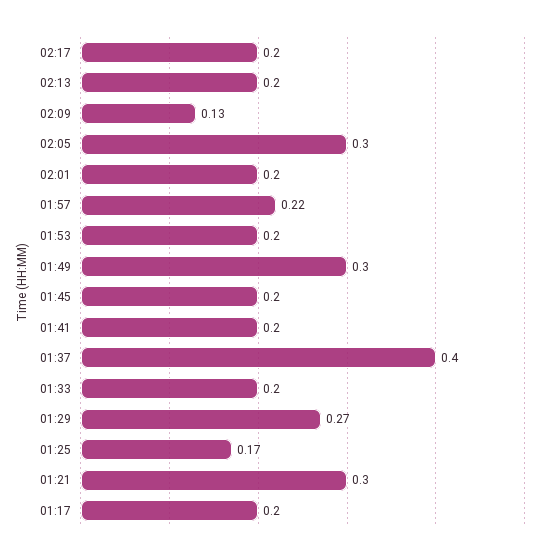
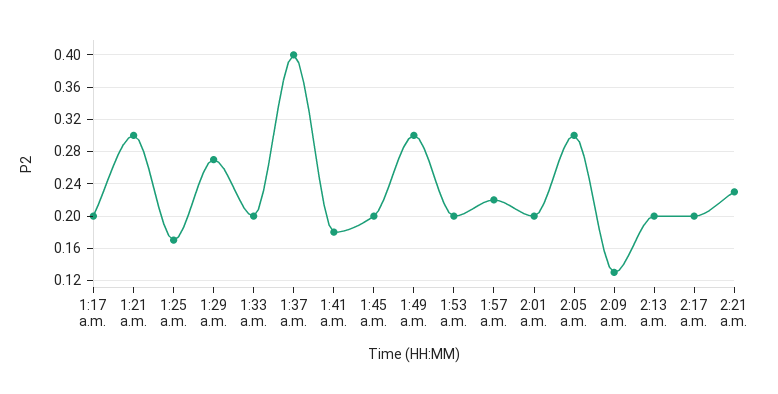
01:41: 0.2 -> 0.18
2:21 a.m.: none -> 0.23

